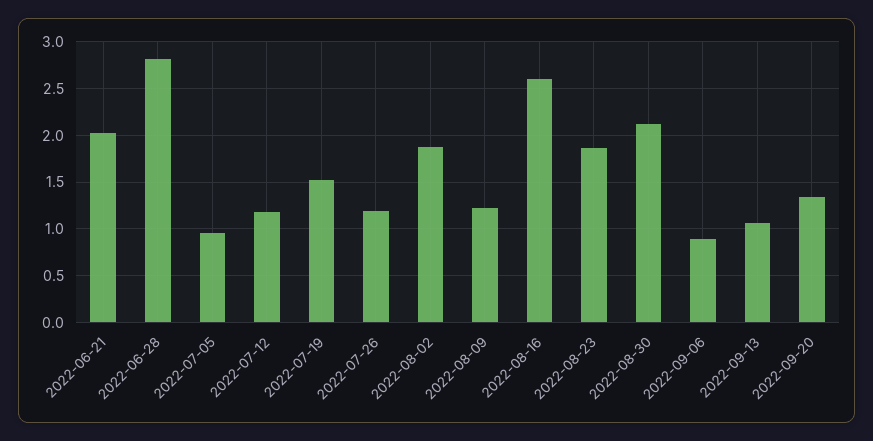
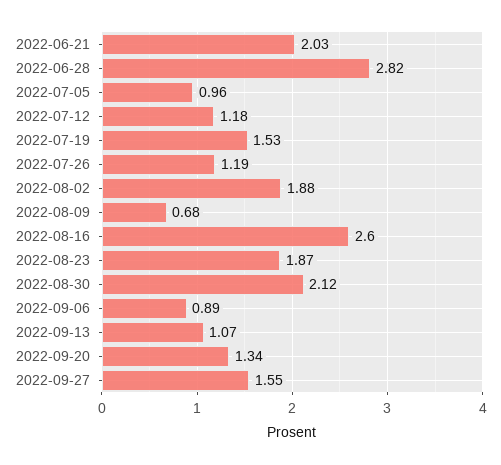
2022-08-09: 1.2 -> 0.68
2022-09-27: none -> 1.55

